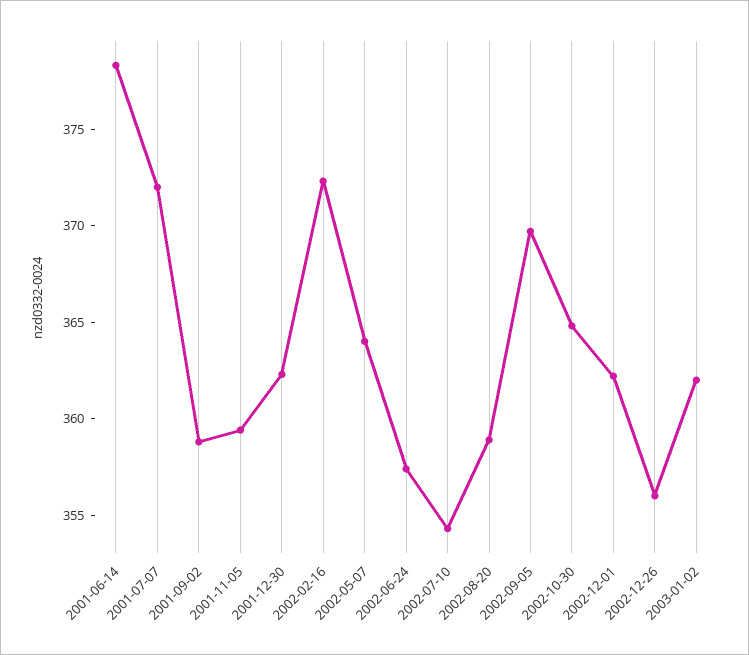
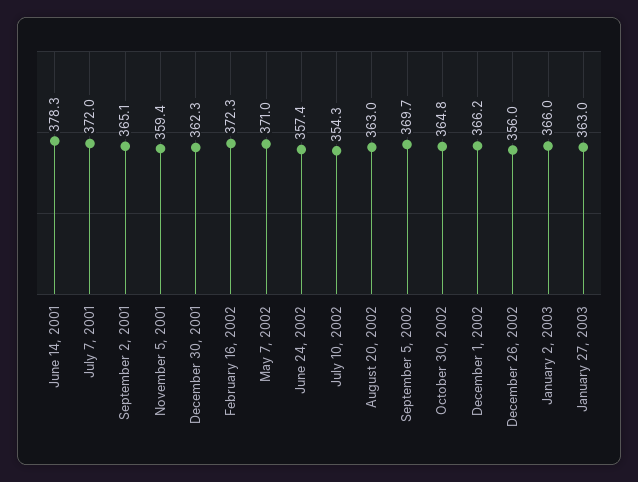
2001-09-02: 359 -> 365.1
2002-05-07: 364 -> 371
2002-08-20: 359 -> 363
2002-12-01: 362 -> 366.2
2003-01-02: 362 -> 366
January 27, 2003: none -> 363

